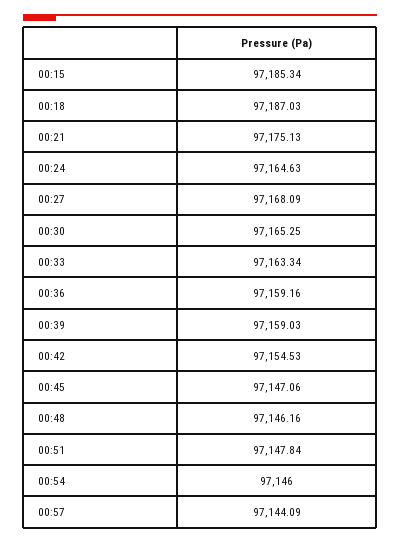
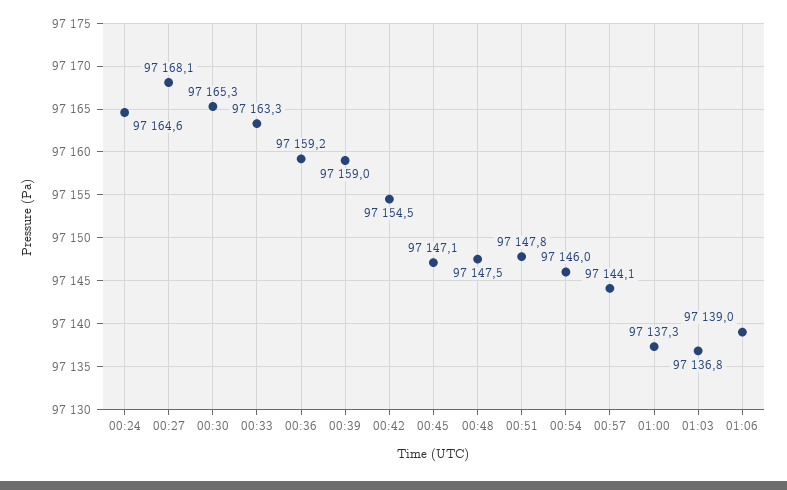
00:15: 97185.34 -> none
00:18: 97187.03 -> none
00:21: 97175.13 -> none
00:48: 97146.16 -> 97147.5
01:00: none -> 97137.3
01:03: none -> 97136.8
01:06: none -> 97139

